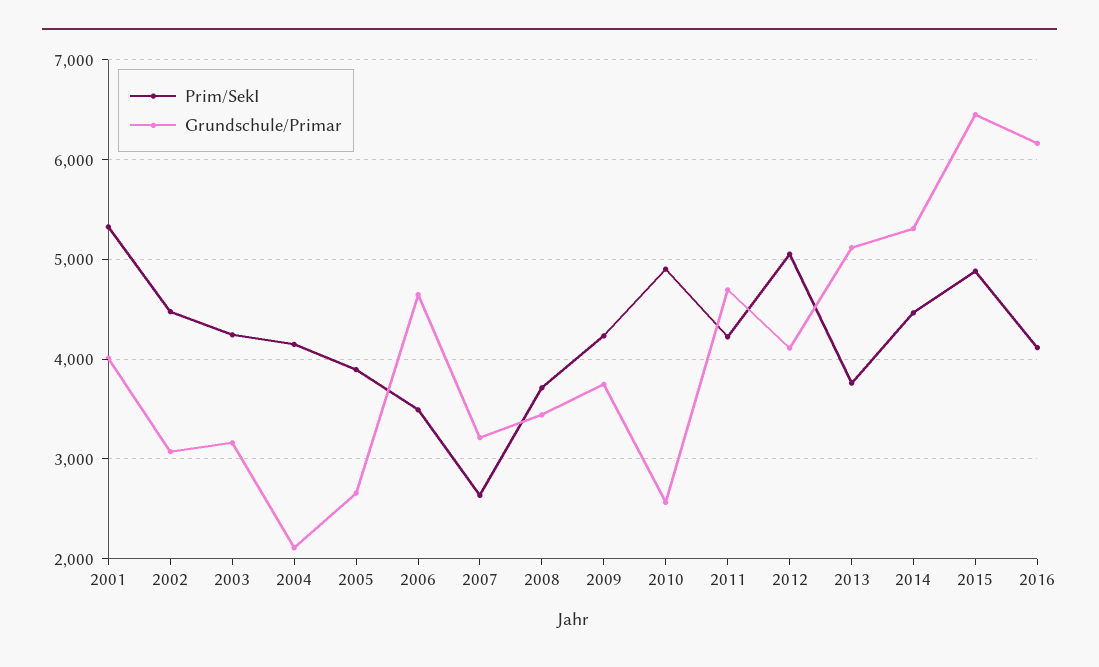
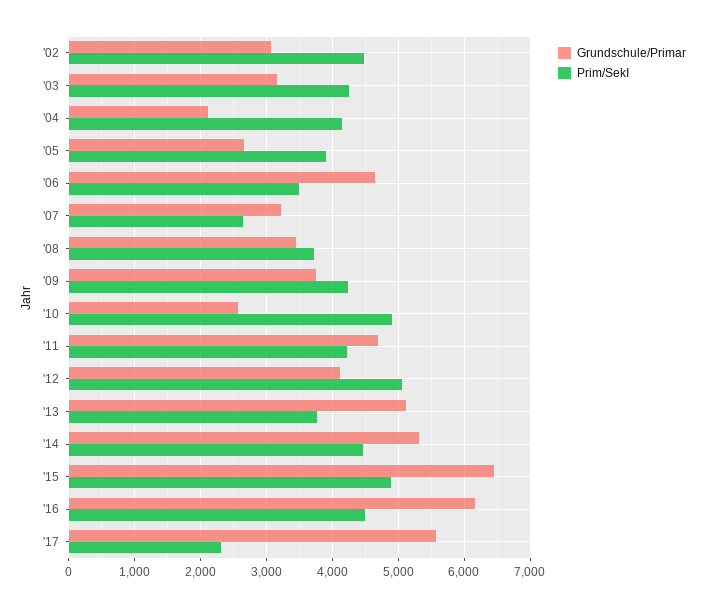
Prim/SekI, 2001: 5300 -> none
Grundschule/Primar, 2001: 4000 -> none
Prim/SekI, 2016: 4100 -> 4500
Grundschule/Primar, '17: none -> 5600
Prim/SekI, '17: none -> 2300

